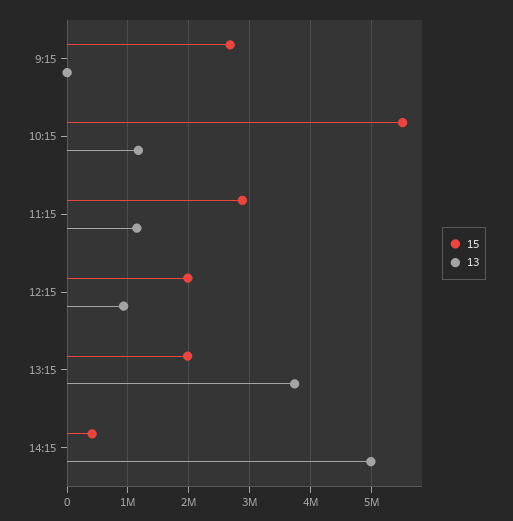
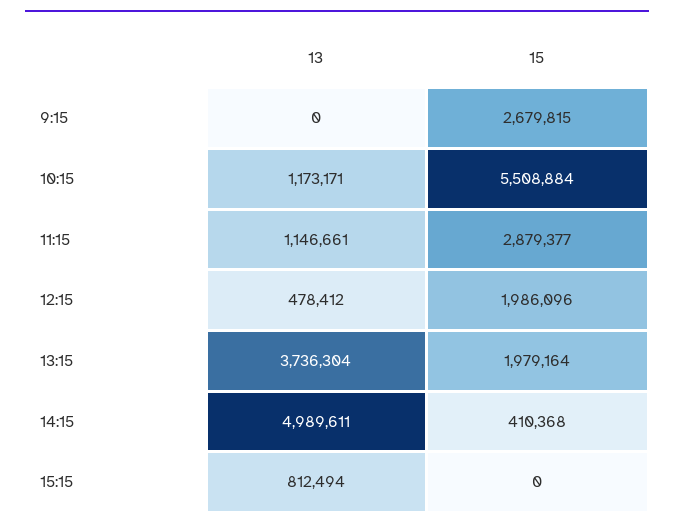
13, 12:15: 900000 -> 478412
13, 15:15: none -> 812494
15, 15:15: none -> 0

